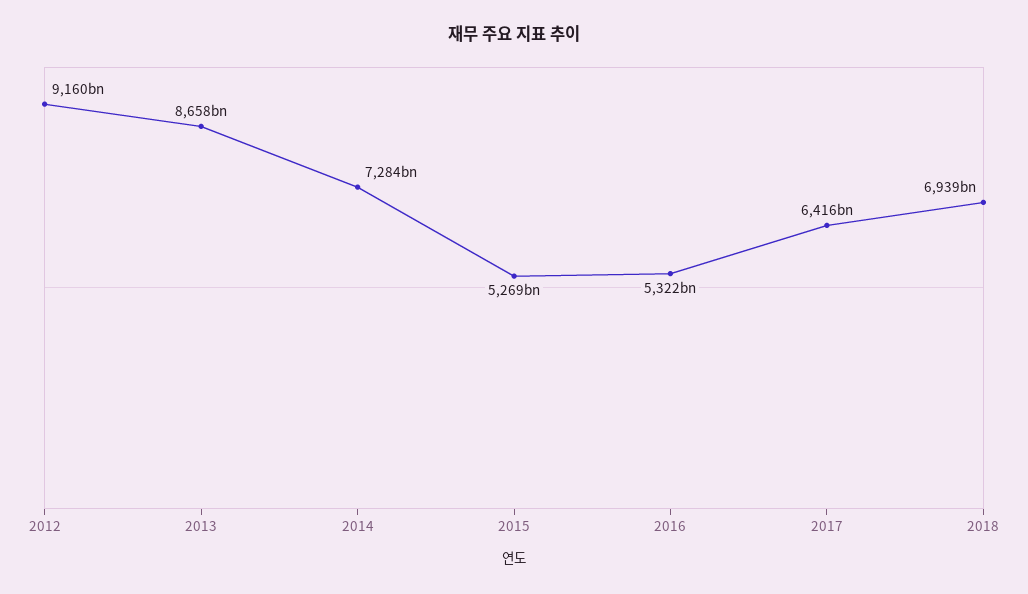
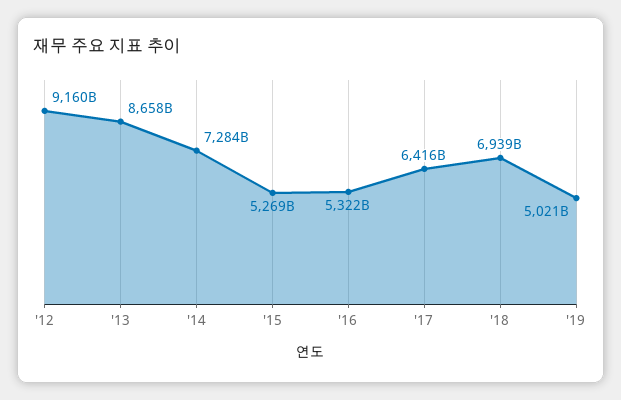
'19: none -> 5021000000000

